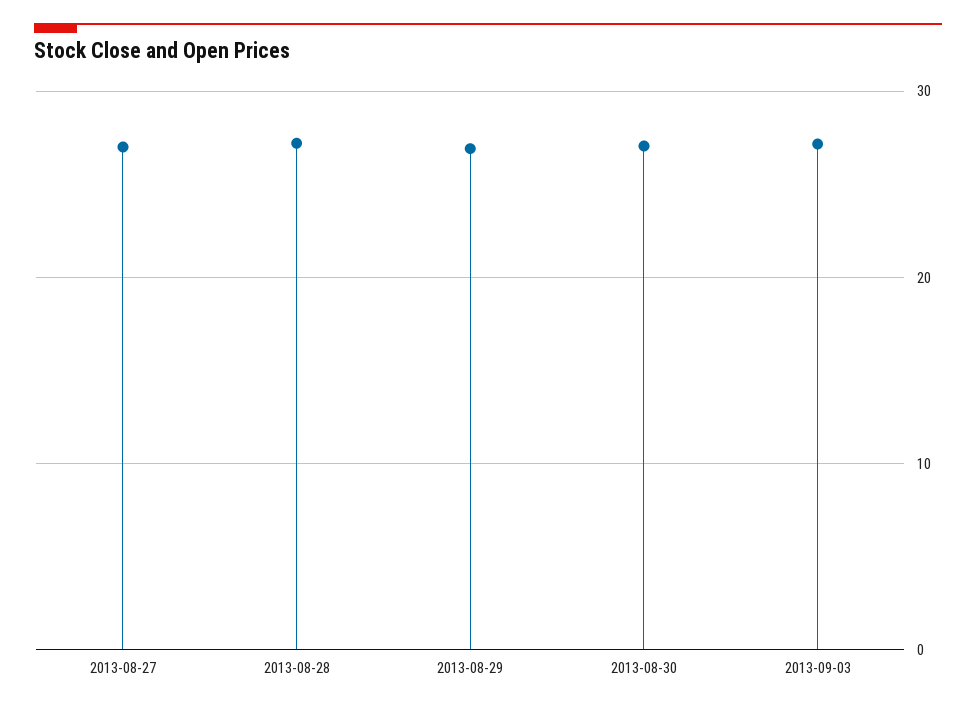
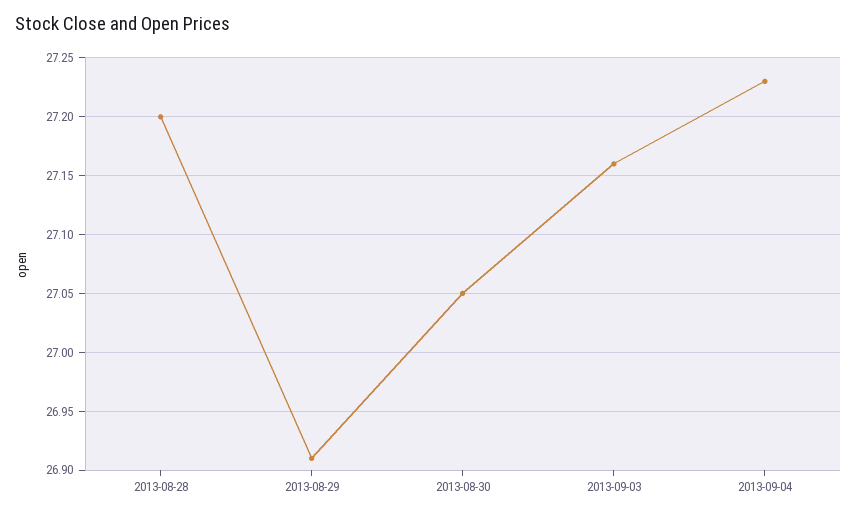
2013-08-27: 27 -> none
2013-09-04: none -> 27.23

